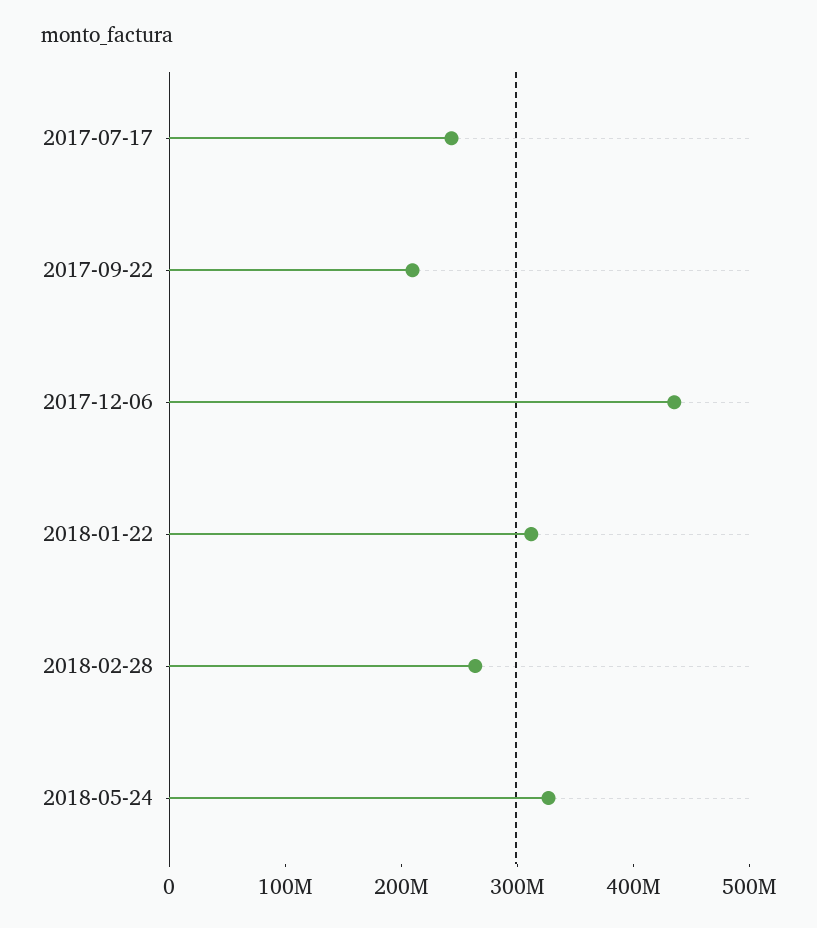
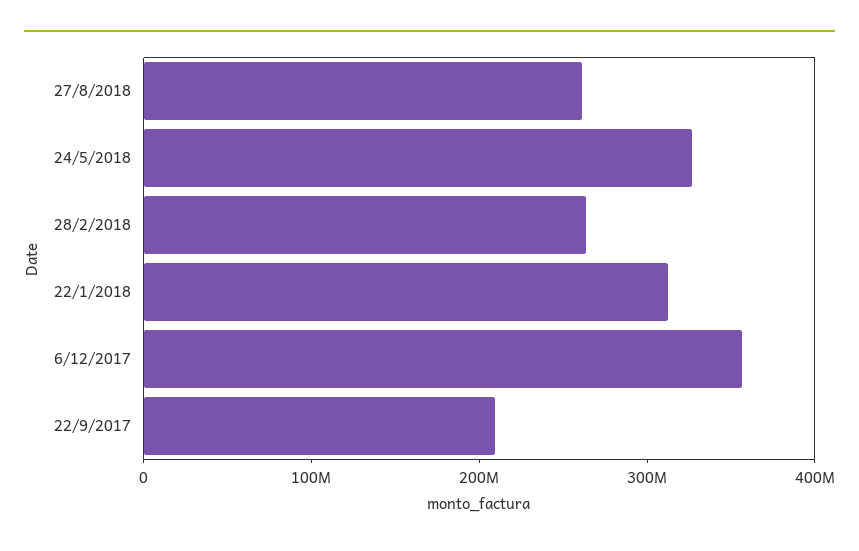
2017-07-17: 240000000 -> none
2017-12-06: 440000000 -> 360000000
27/8/2018: none -> 260000000

